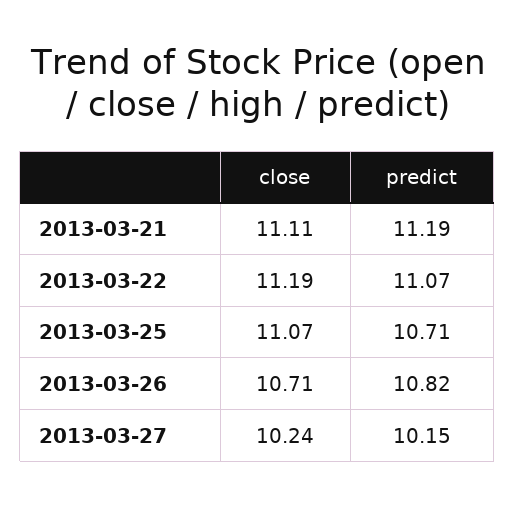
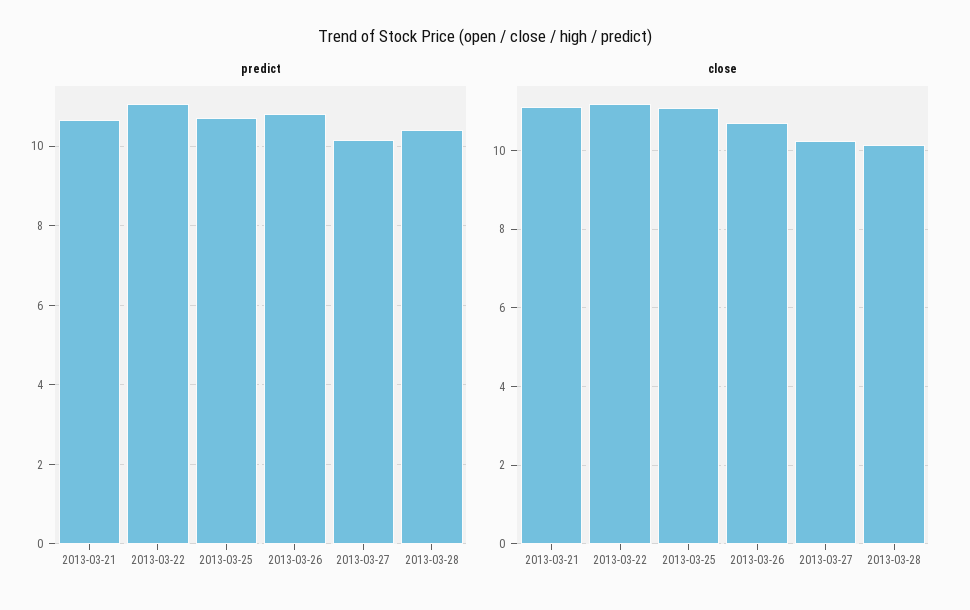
predict, 2013-03-21: 11.19 -> 10.6
predict, 2013-03-28: none -> 10.4
close, 2013-03-28: none -> 10.2

